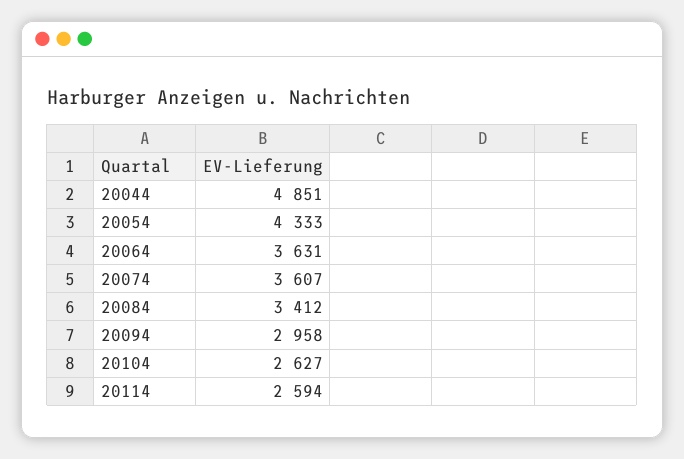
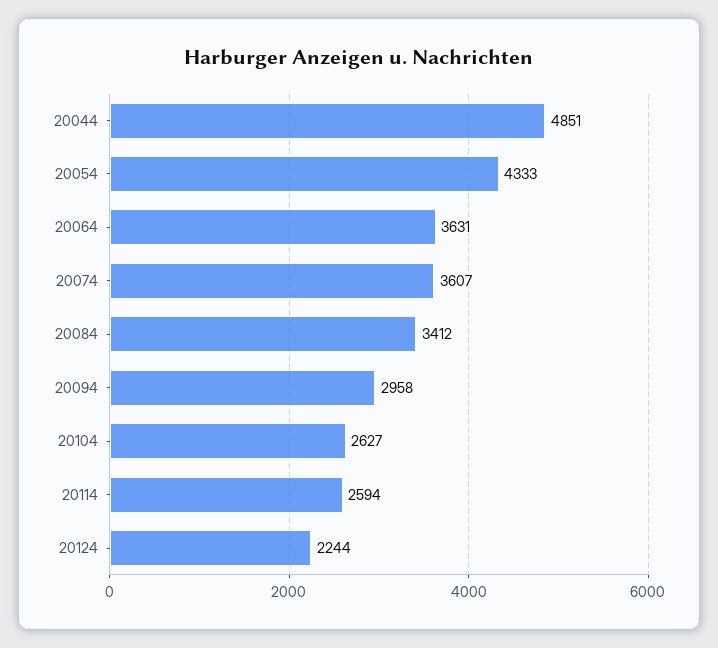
20124: none -> 2244

